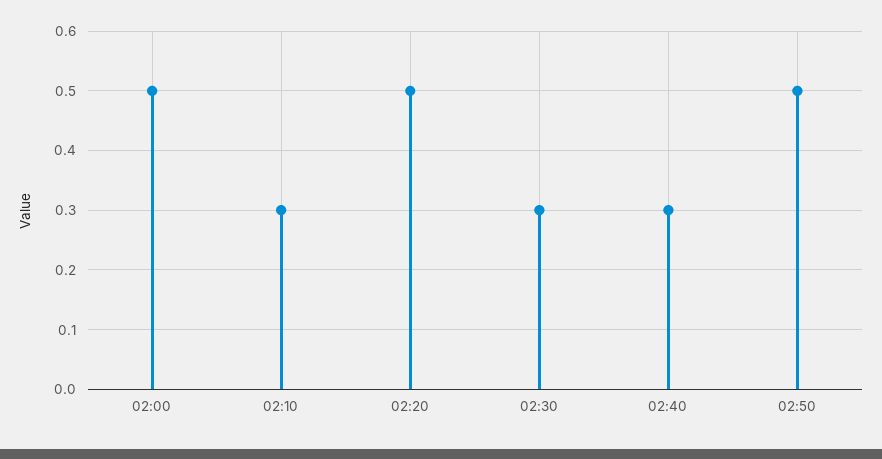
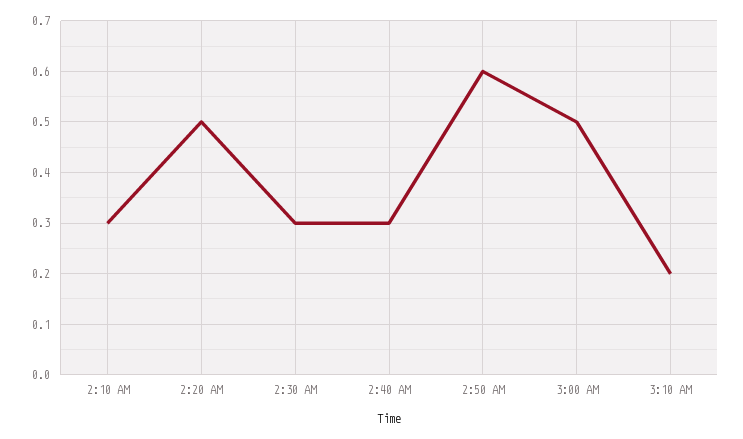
02:00: 0.5 -> none
02:50: 0.5 -> 0.6
3:00 AM: none -> 0.5
3:10 AM: none -> 0.2

